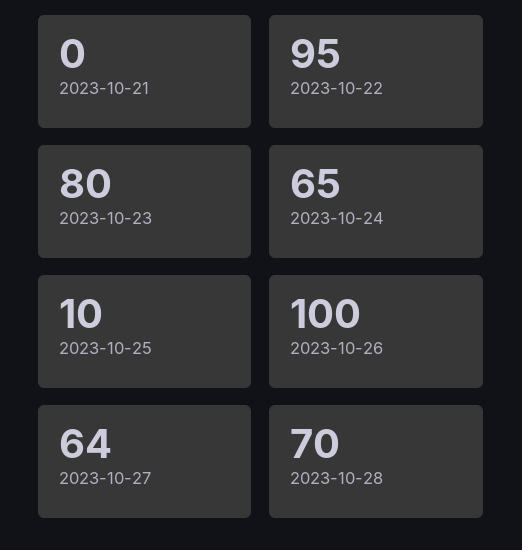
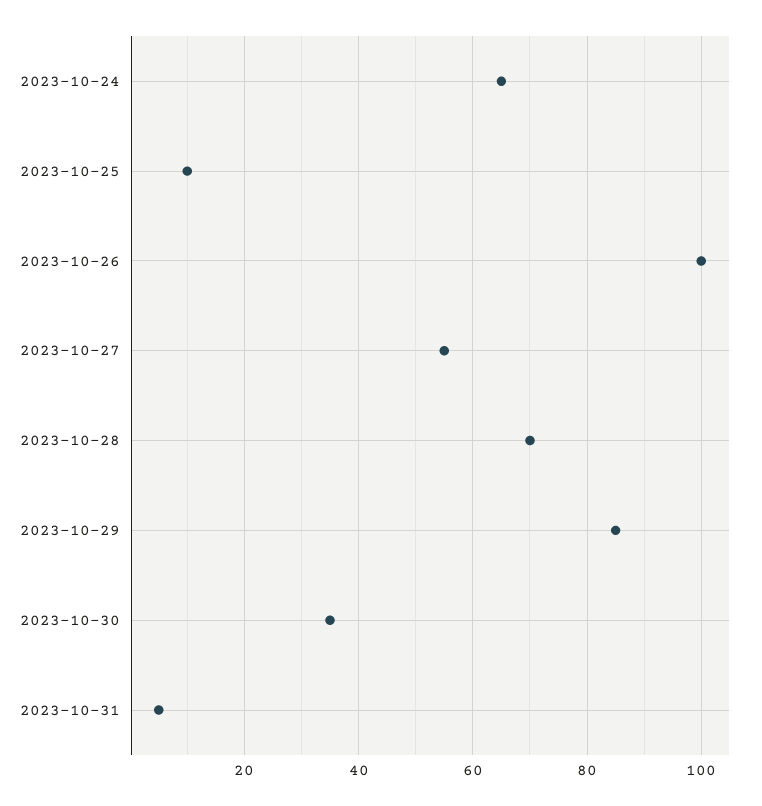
2023-10-21: 0 -> none
2023-10-22: 95 -> none
2023-10-23: 80 -> none
2023-10-27: 64 -> 55
2023-10-29: none -> 85
2023-10-30: none -> 35
2023-10-31: none -> 5

